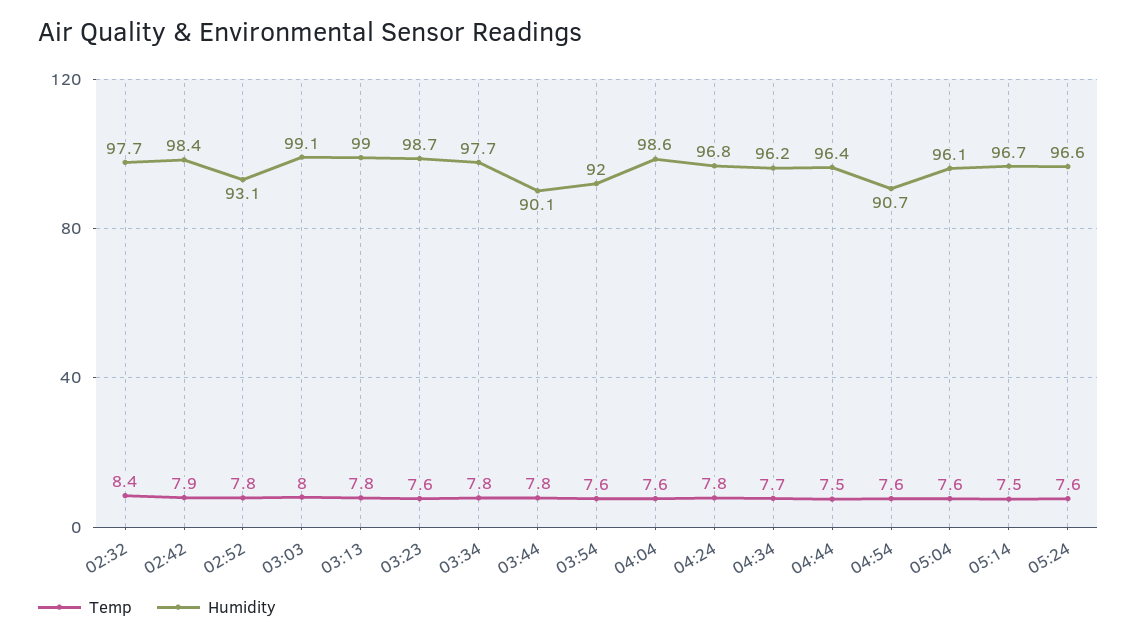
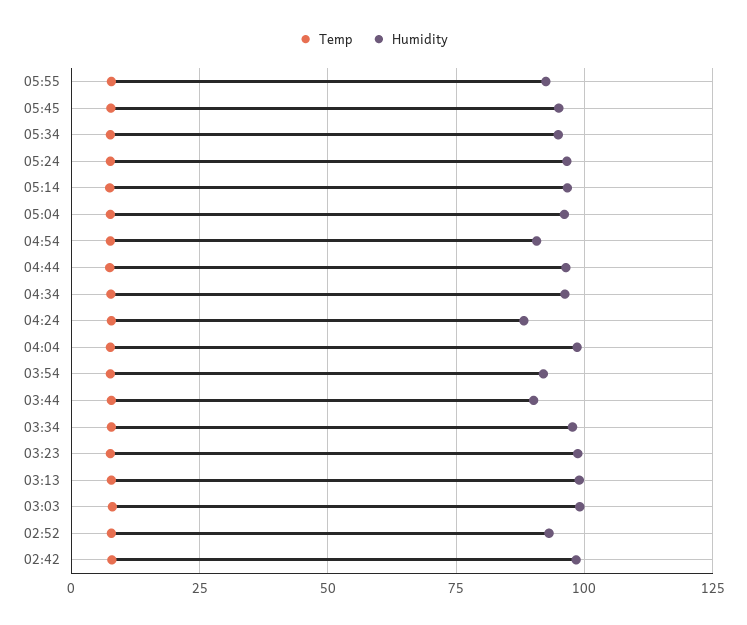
Temp, 02:32: 8.4 -> none
Humidity, 02:32: 97.7 -> none
Humidity, 04:24: 96.8 -> 87.5
Temp, 05:55: none -> 7.5
Humidity, 05:55: none -> 92.5
Temp, 05:45: none -> 7.5
Humidity, 05:45: none -> 95
Temp, 05:34: none -> 7.5
Humidity, 05:34: none -> 95

